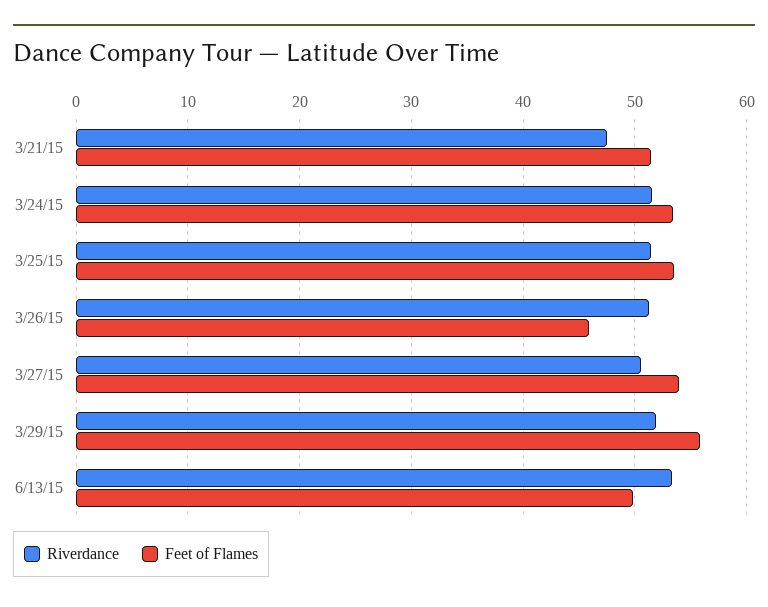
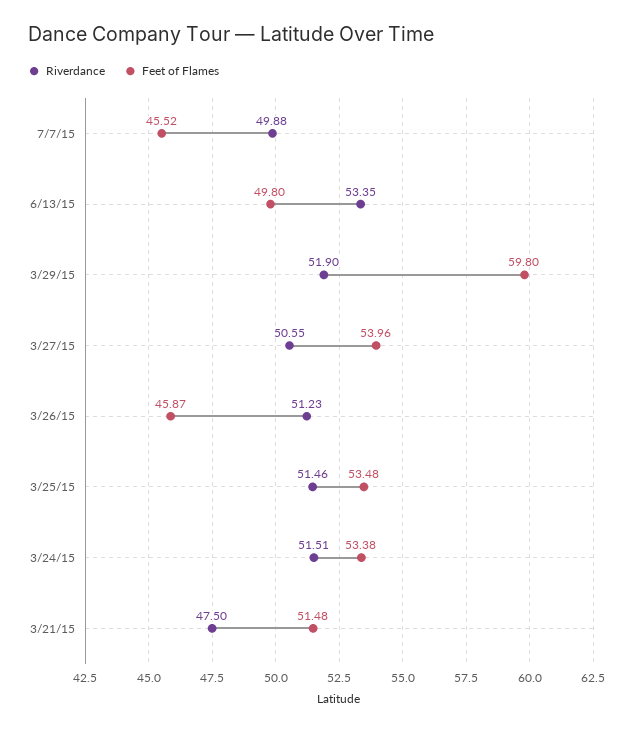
Feet of Flames, 3/29/15: 56 -> 59.8
Riverdance, 7/7/15: none -> 49.88
Feet of Flames, 7/7/15: none -> 45.52

